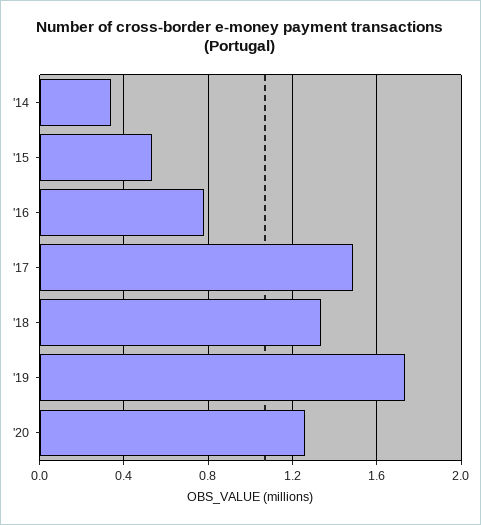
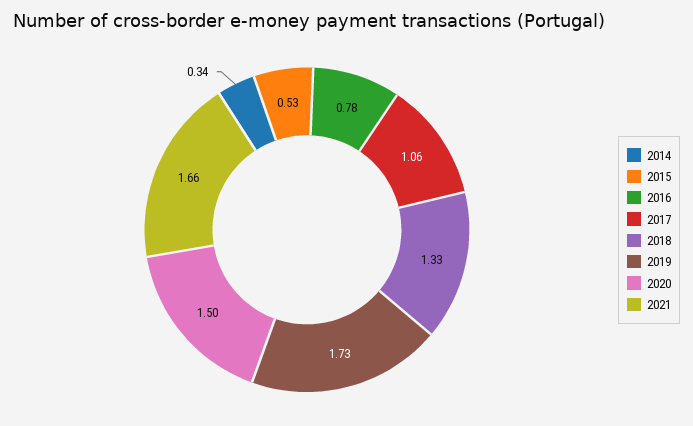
'17: 1.5 -> 1.06
'20: 1.25 -> 1.5
2021: none -> 1.66

